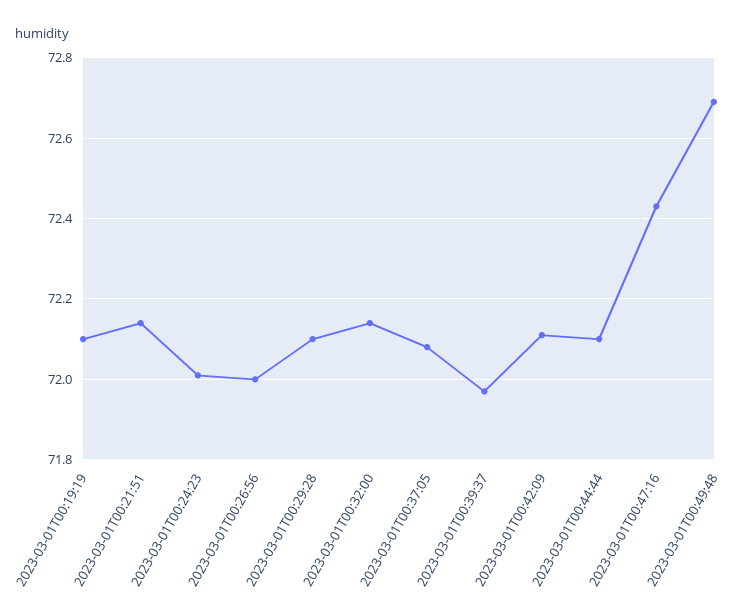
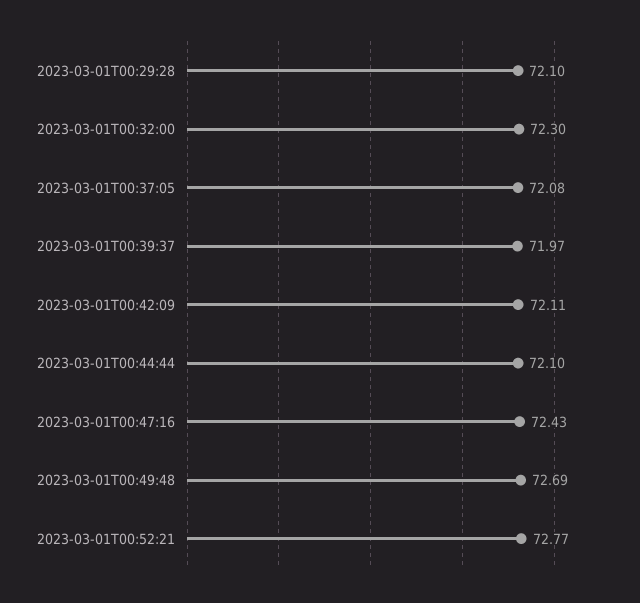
2023-03-01T00:19:19: 72.1 -> none
2023-03-01T00:21:51: 72.15 -> none
2023-03-01T00:24:23: 72 -> none
2023-03-01T00:26:56: 72 -> none
2023-03-01T00:32:00: 72.15 -> 72.3
2023-03-01T00:52:21: none -> 72.77

